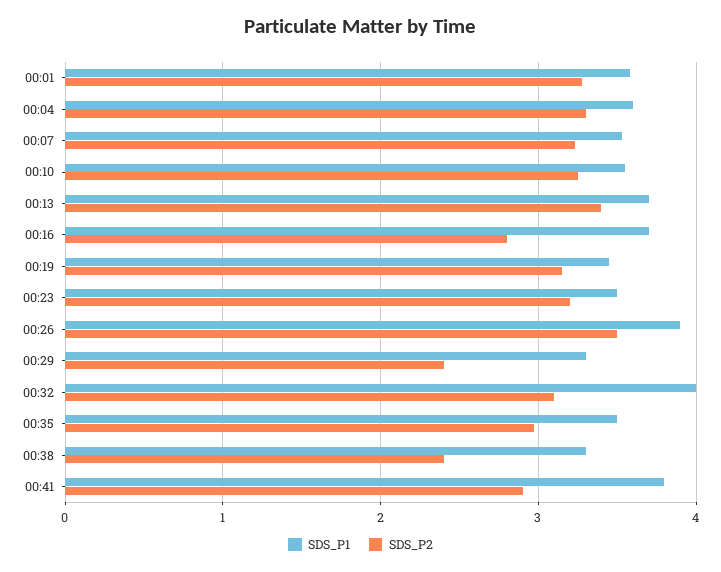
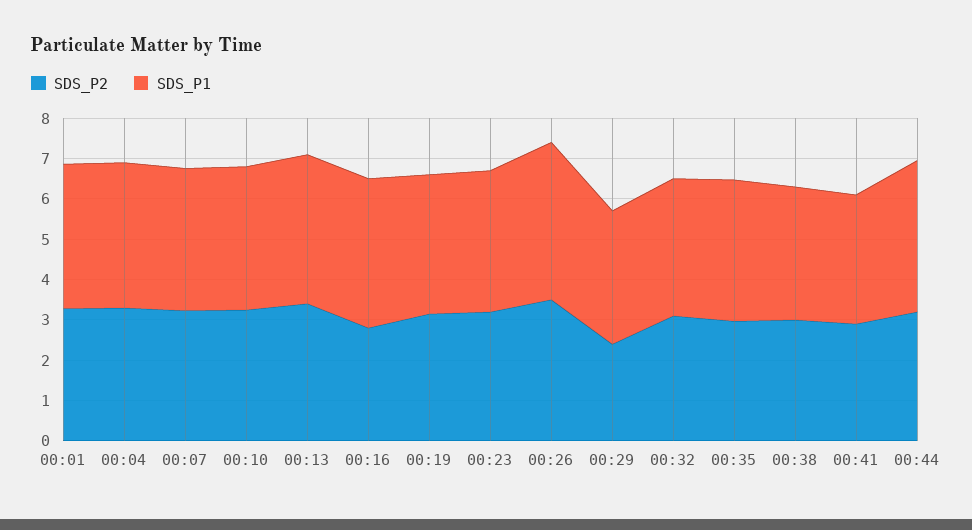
SDS_P1, 00:32: 4 -> 3.4
SDS_P2, 00:38: 2.4 -> 3
SDS_P1, 00:41: 3.8 -> 3.2
SDS_P2, 00:44: none -> 3.2
SDS_P1, 00:44: none -> 3.8

